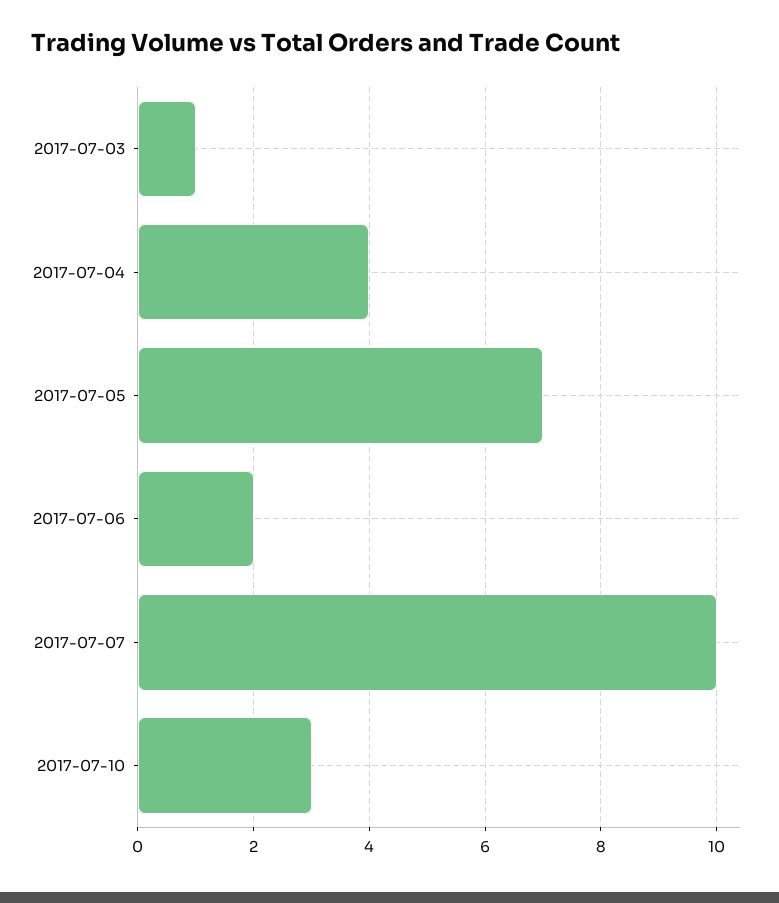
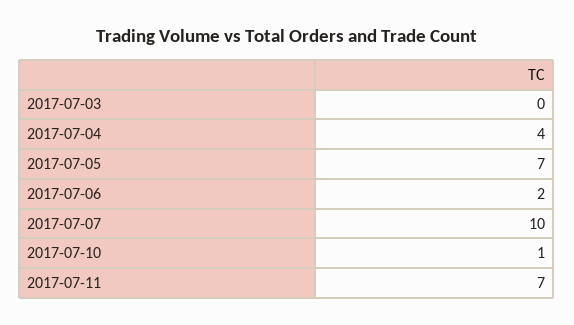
2017-07-03: 1 -> 0
2017-07-10: 3 -> 1
2017-07-11: none -> 7

